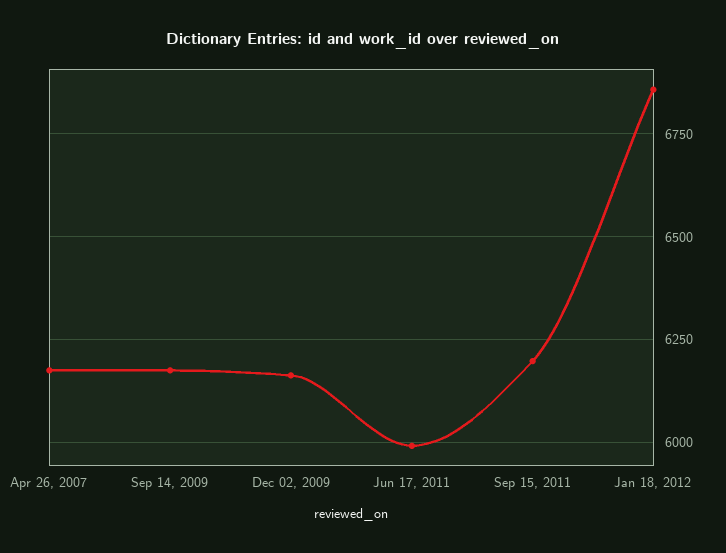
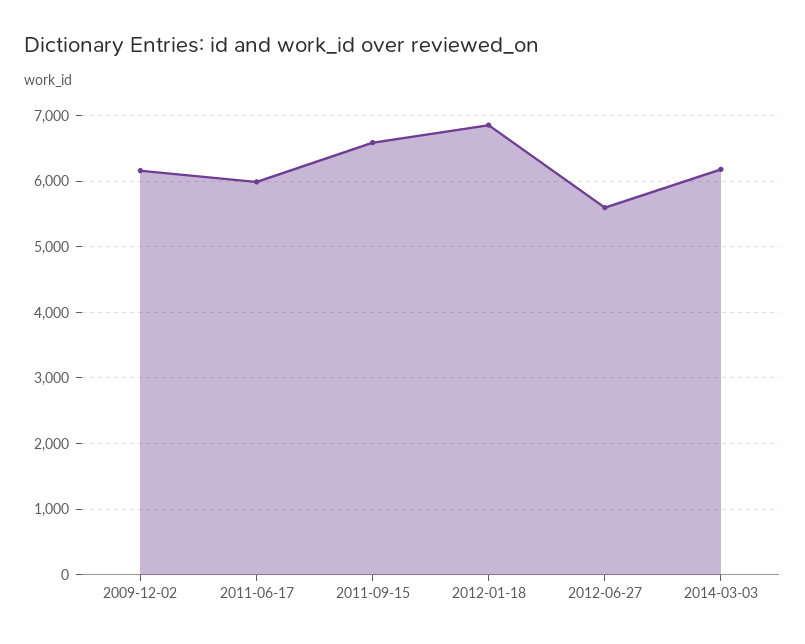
Apr 26, 2007: 6175 -> none
Sep 14, 2009: 6175 -> none
Sep 15, 2011: 6200 -> 6600
2012-06-27: none -> 5600
2014-03-03: none -> 6200

